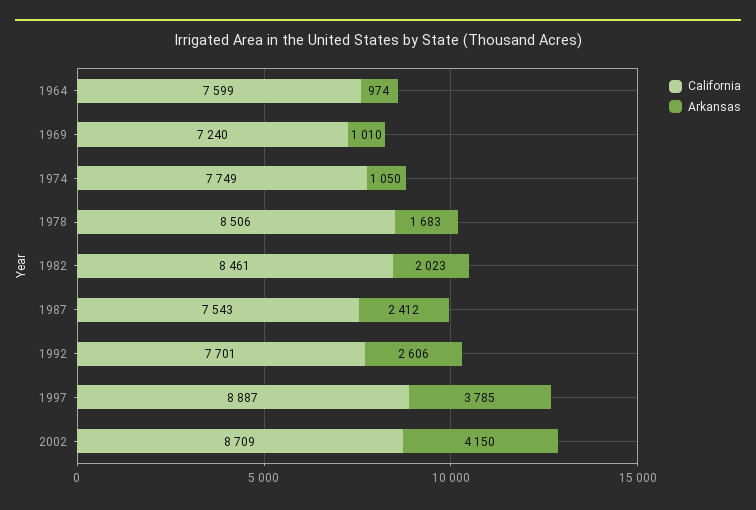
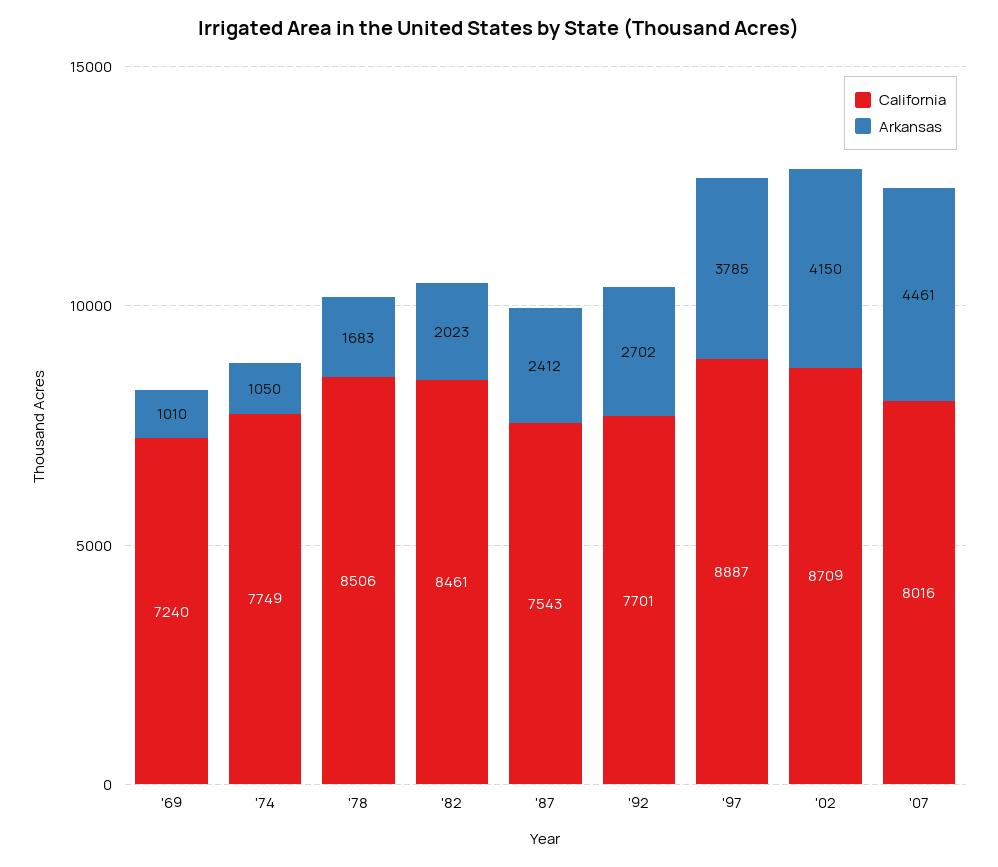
California, 1964: 7599 -> none
Arkansas, 1964: 974 -> none
Arkansas, 1992: 2606 -> 2702
California, '07: none -> 8016
Arkansas, '07: none -> 4461

